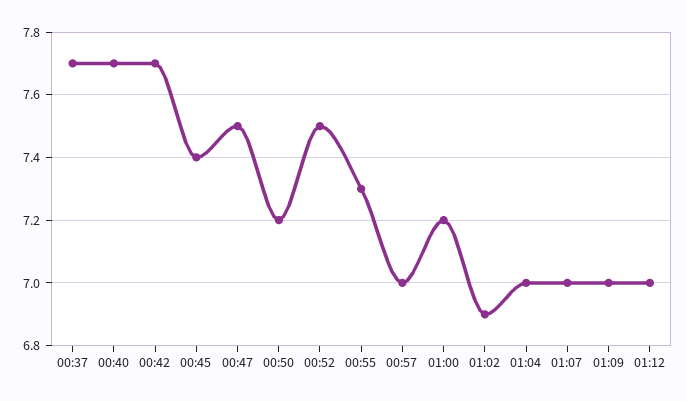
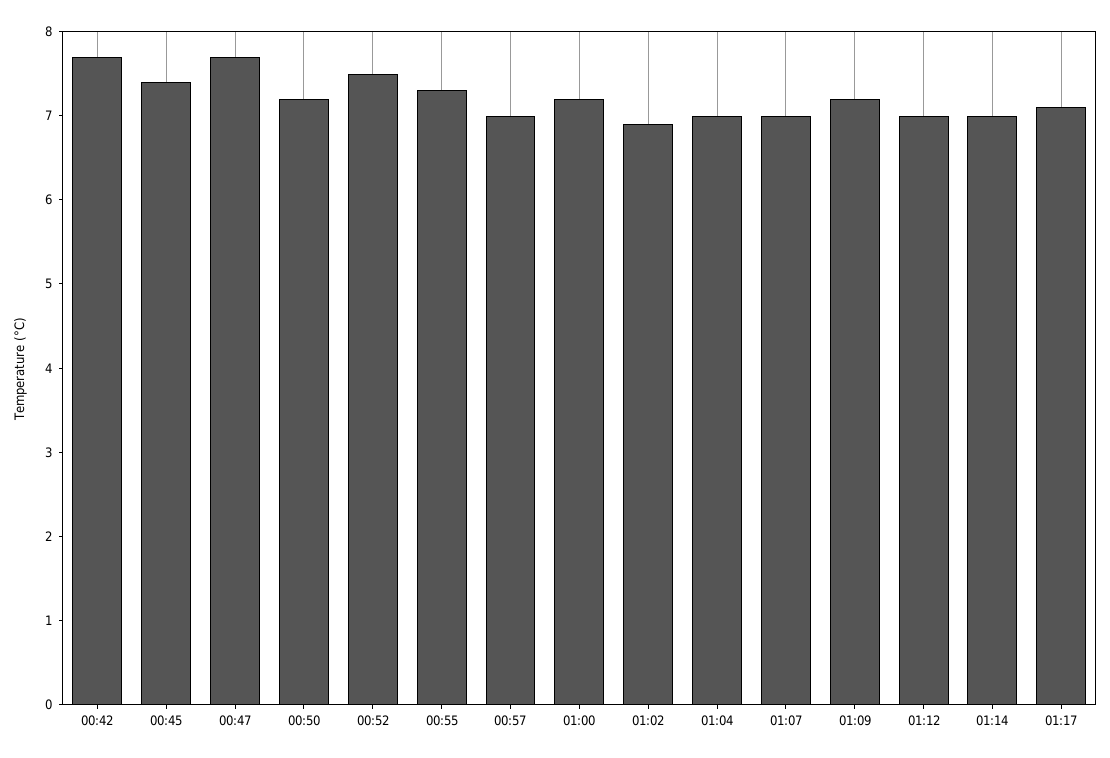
00:37: 7.7 -> none
00:40: 7.7 -> none
00:47: 7.5 -> 7.7
01:09: 7 -> 7.2
01:14: none -> 7
01:17: none -> 7.1

